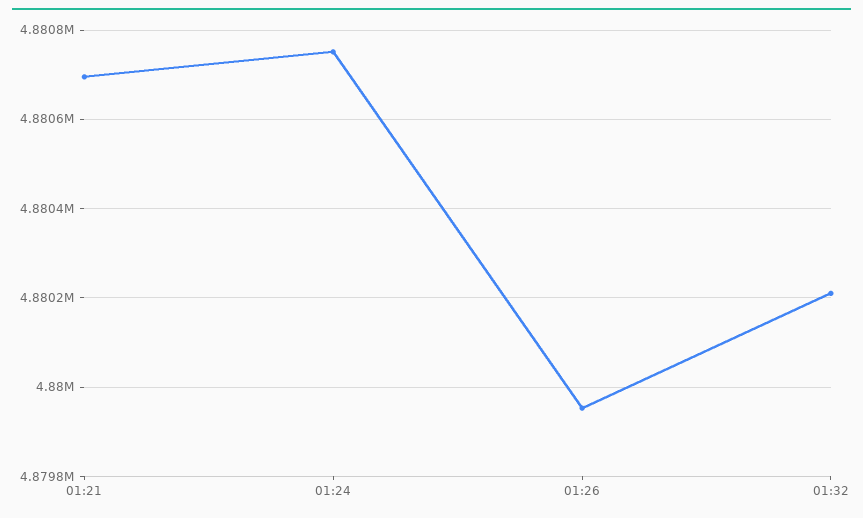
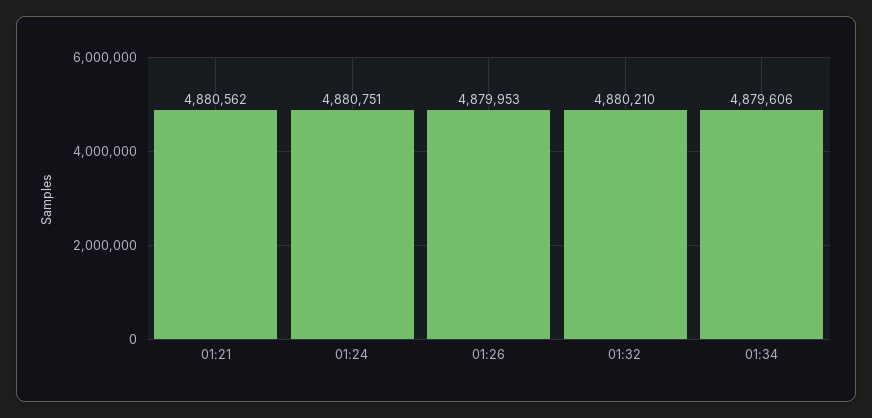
01:21: 4880700 -> 4880562
01:34: none -> 4879606

